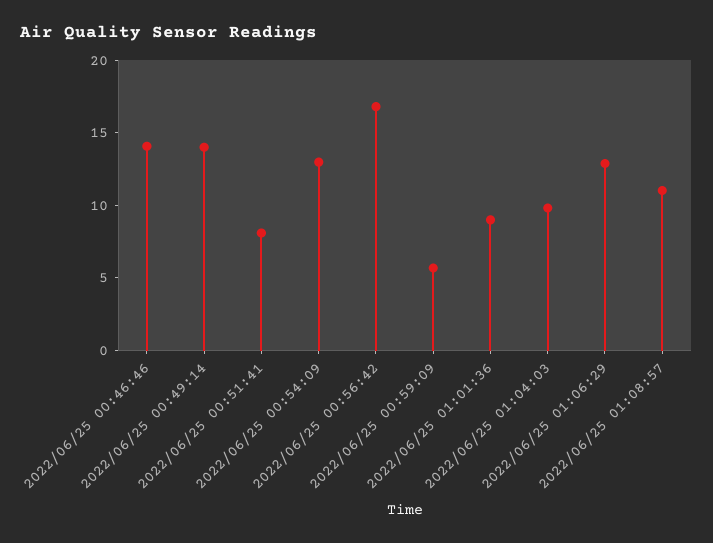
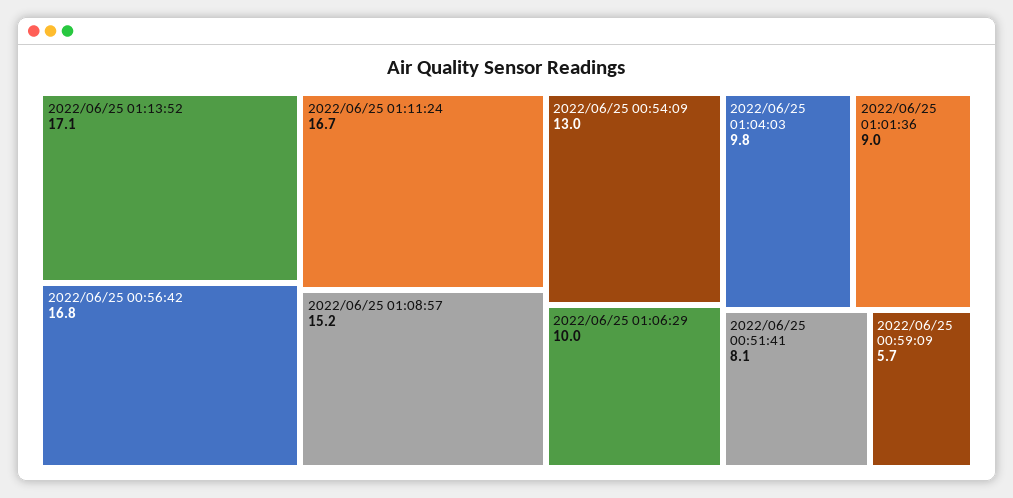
2022/06/25 00:46:46: 14 -> none
2022/06/25 00:49:14: 14 -> none
2022/06/25 01:06:29: 13 -> 10
2022/06/25 01:08:57: 11 -> 15.2
2022/06/25 01:13:52: none -> 17.1
2022/06/25 01:11:24: none -> 16.7

